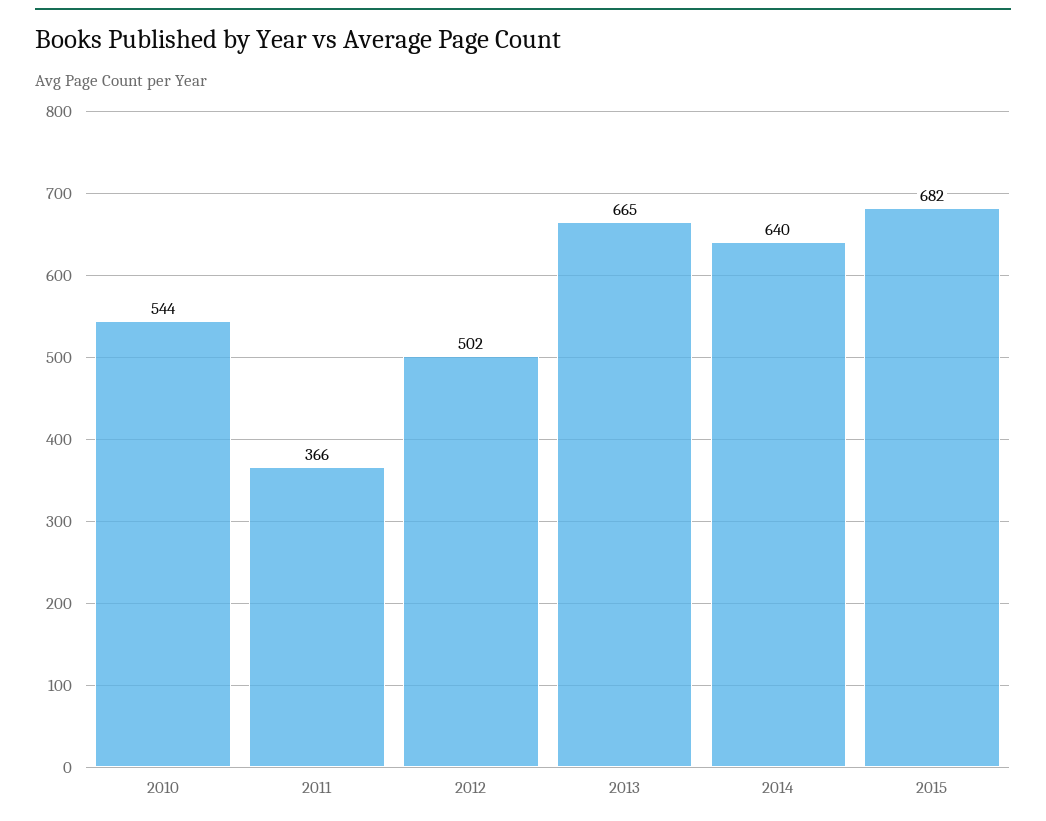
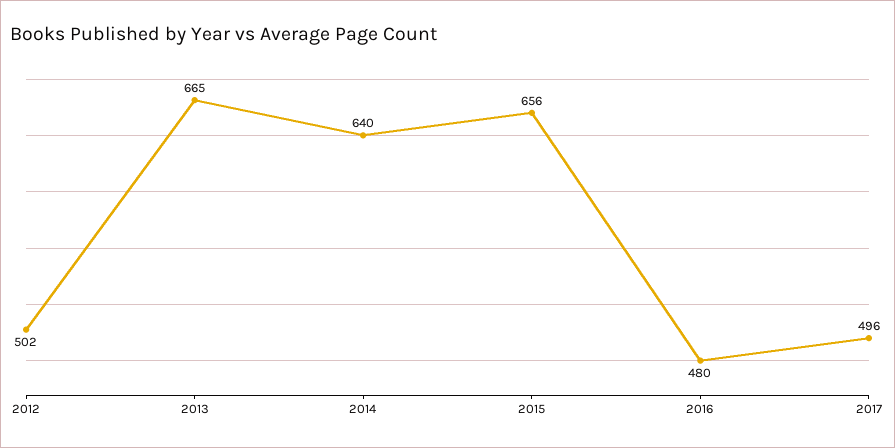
2010: 544 -> none
2011: 366 -> none
2015: 682 -> 656
2016: none -> 480
2017: none -> 496

